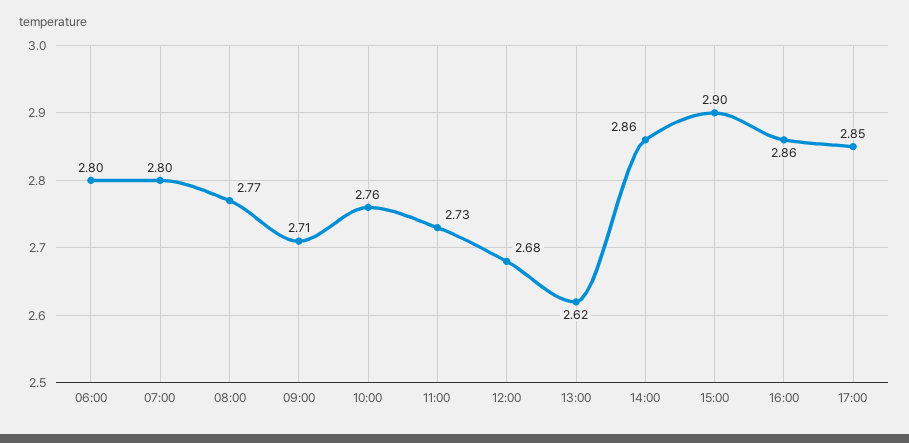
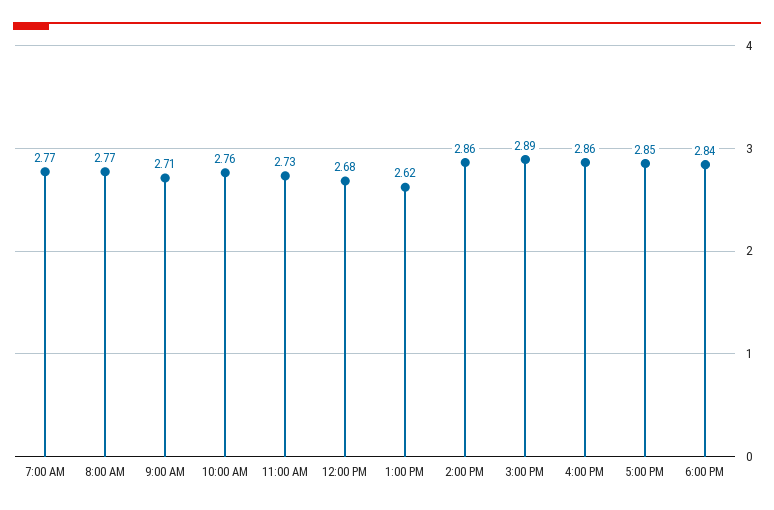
06:00: 2.8 -> none
07:00: 2.8 -> 2.77
15:00: 2.9 -> 2.89
6:00 PM: none -> 2.84

